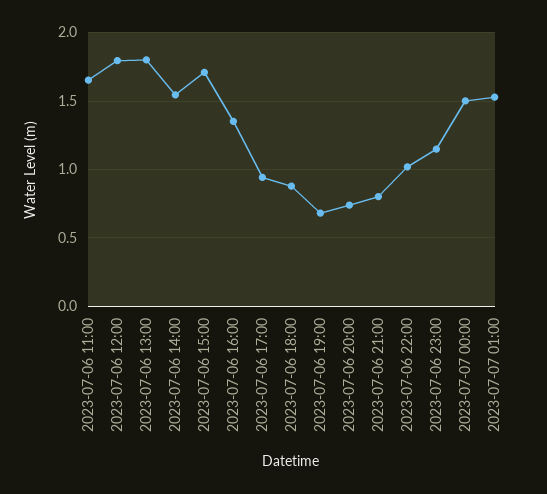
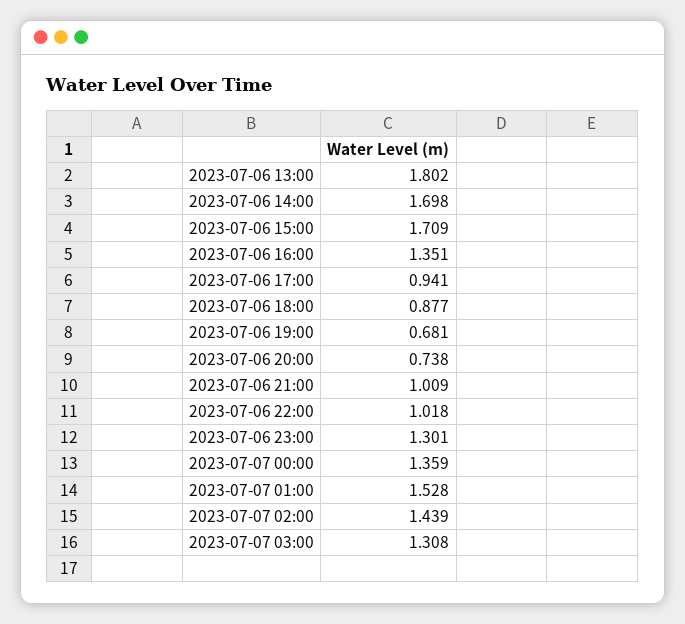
2023-07-06 11:00: 1.65 -> none
2023-07-06 12:00: 1.8 -> none
2023-07-06 14:00: 1.55 -> 1.698
2023-07-06 21:00: 0.8 -> 1.009
2023-07-06 23:00: 1.15 -> 1.301
2023-07-07 00:00: 1.5 -> 1.359
2023-07-07 02:00: none -> 1.439
2023-07-07 03:00: none -> 1.308

